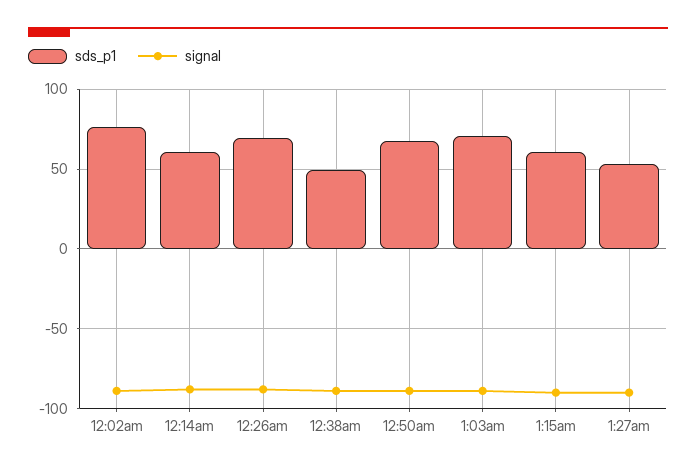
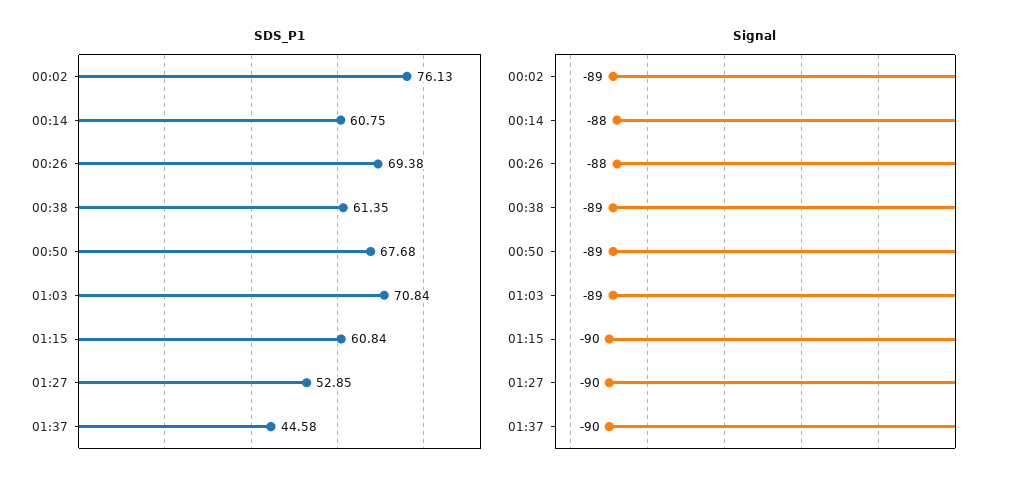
sds_p1, 12:38am: 50 -> 61.35
sds_p1, 01:37: none -> 44.58
signal, 01:37: none -> -90

